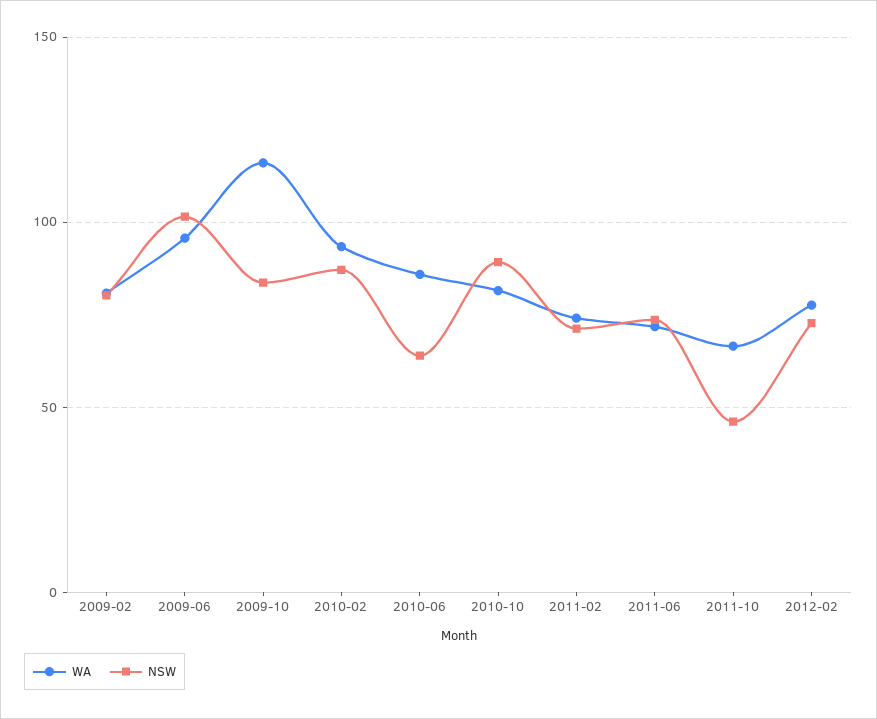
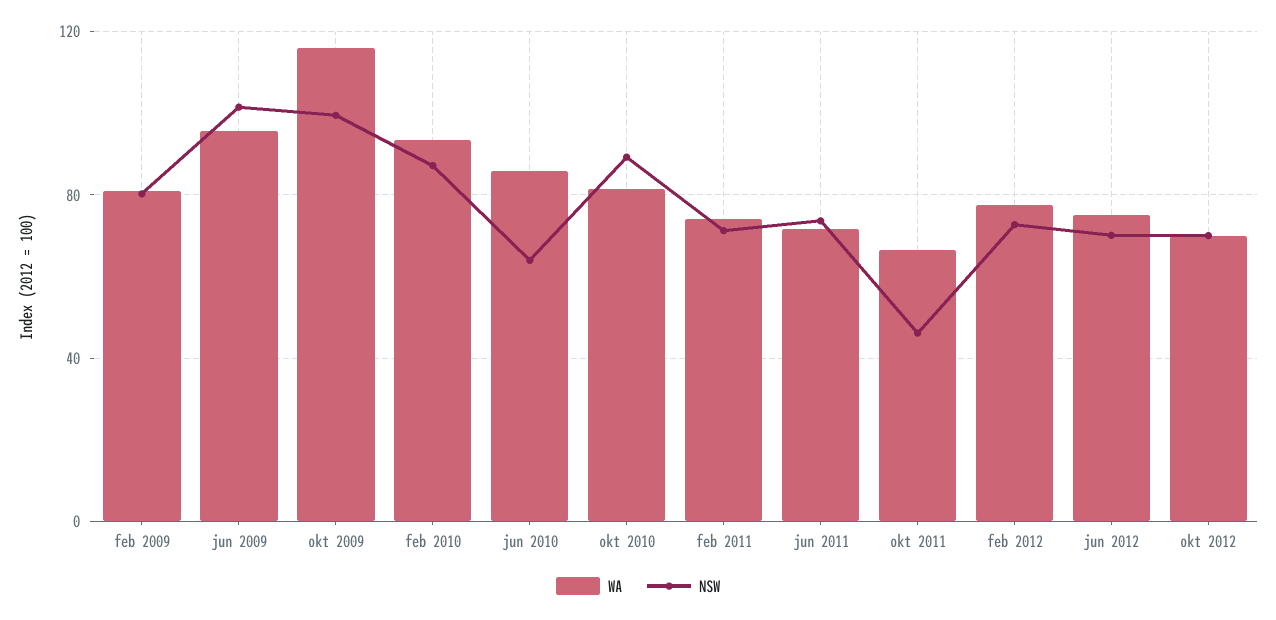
NSW, 2009-10: 85 -> 100
WA, jun 2012: none -> 75
NSW, jun 2012: none -> 70
WA, okt 2012: none -> 70
NSW, okt 2012: none -> 70

